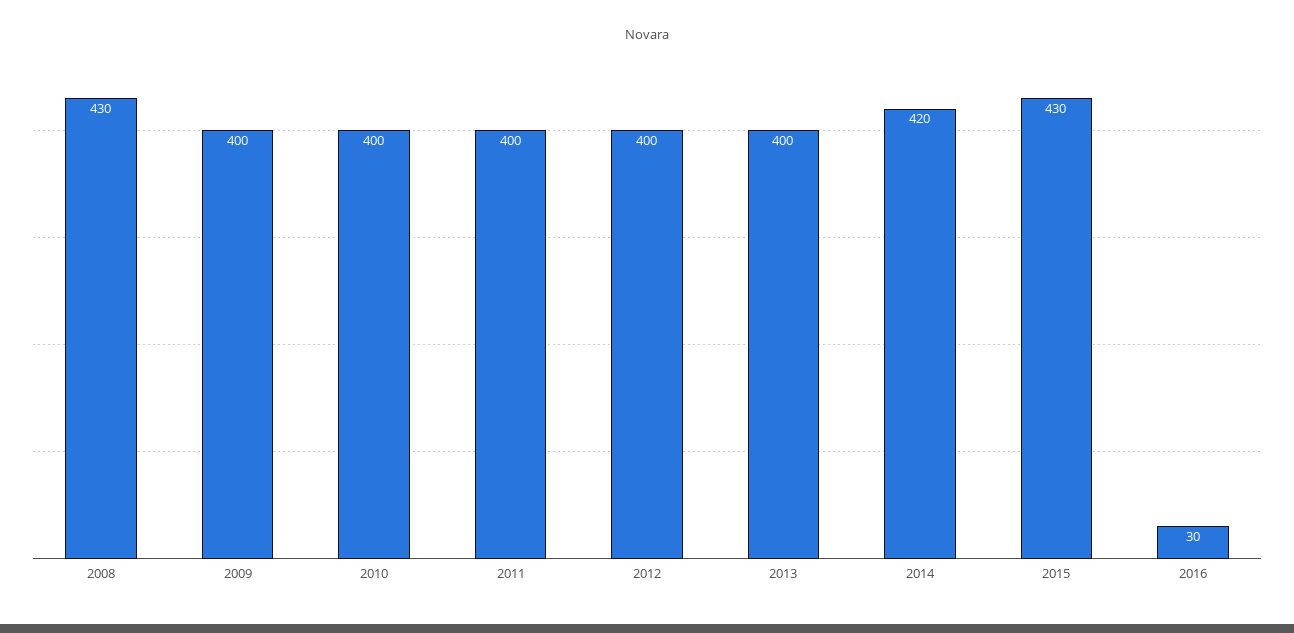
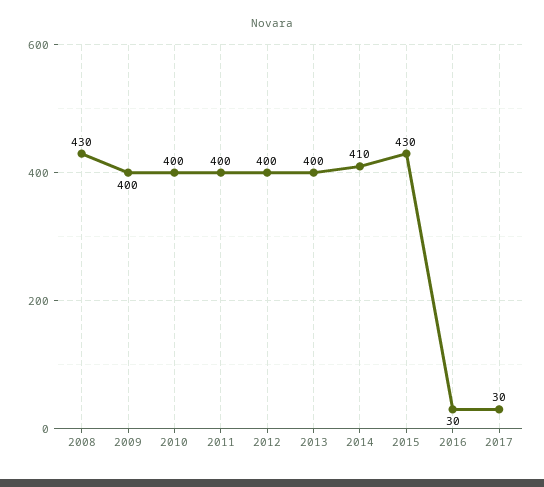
2014: 420 -> 410
2017: none -> 30

